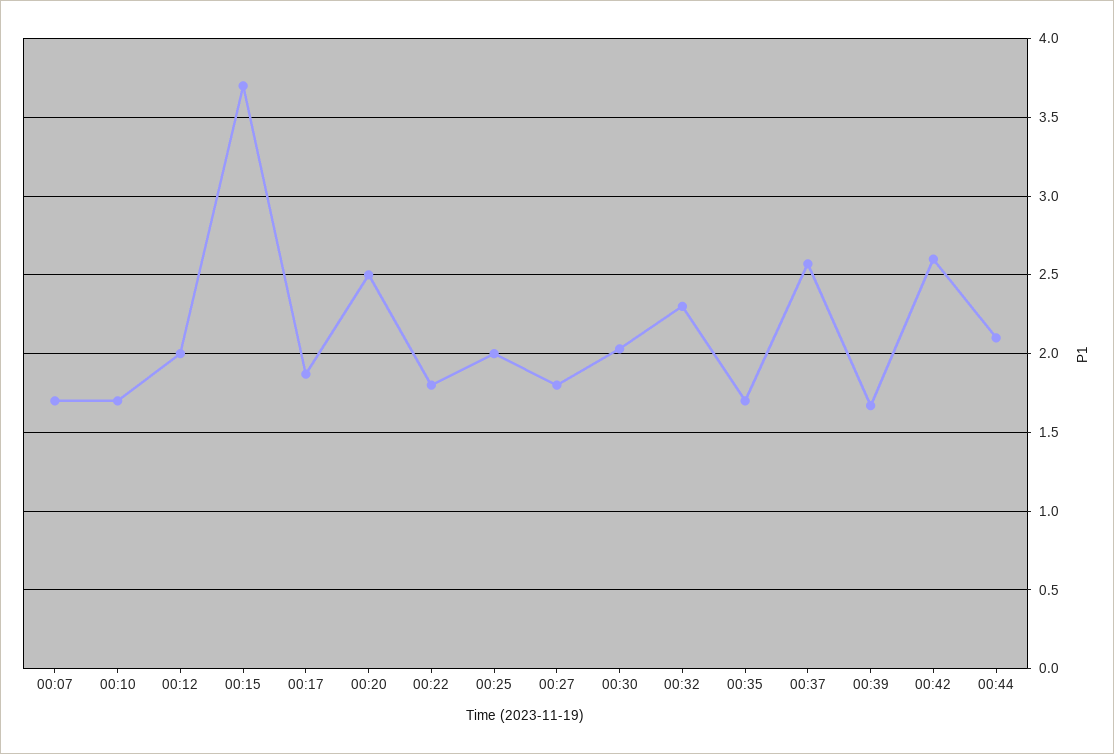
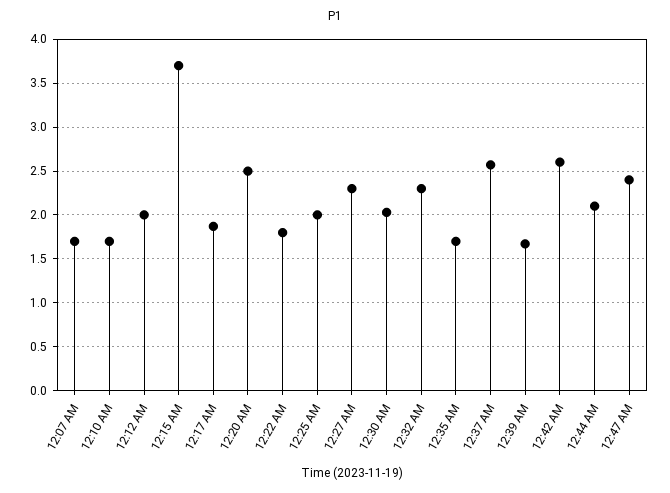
00:27: 1.8 -> 2.3
12:47 AM: none -> 2.4

